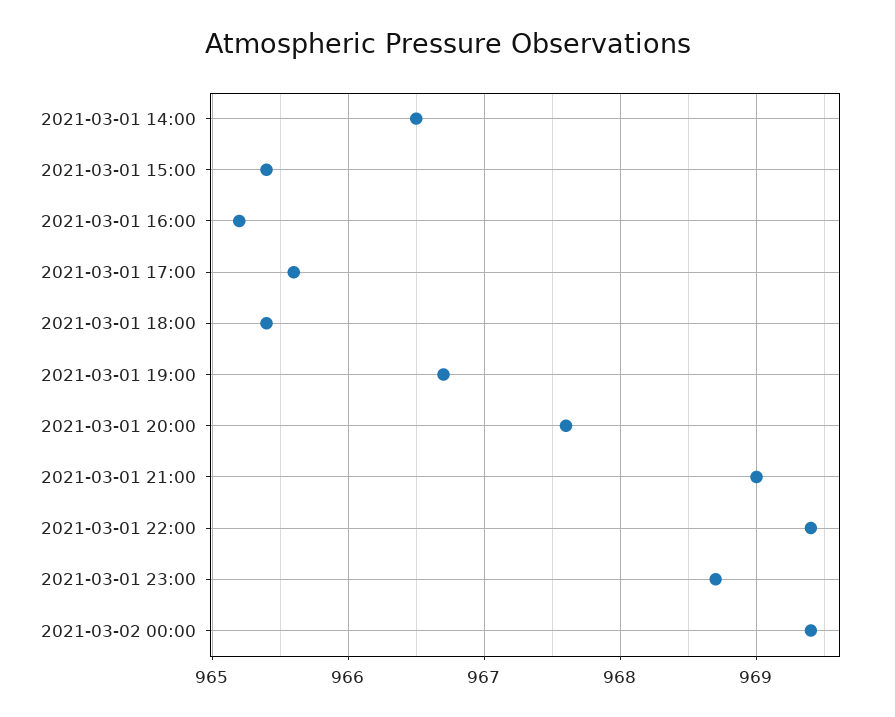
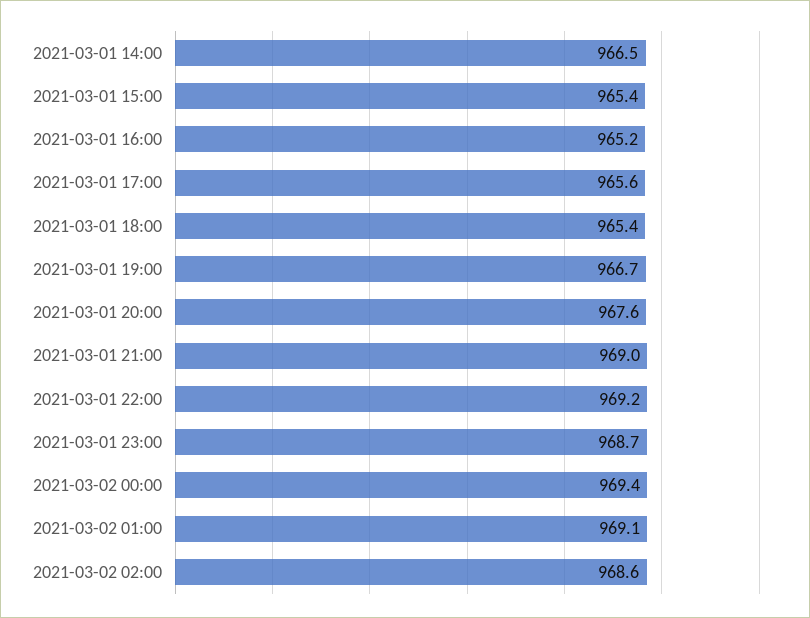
2021-03-01 22:00: 969.4 -> 969.2
2021-03-02 01:00: none -> 969.1
2021-03-02 02:00: none -> 968.6

